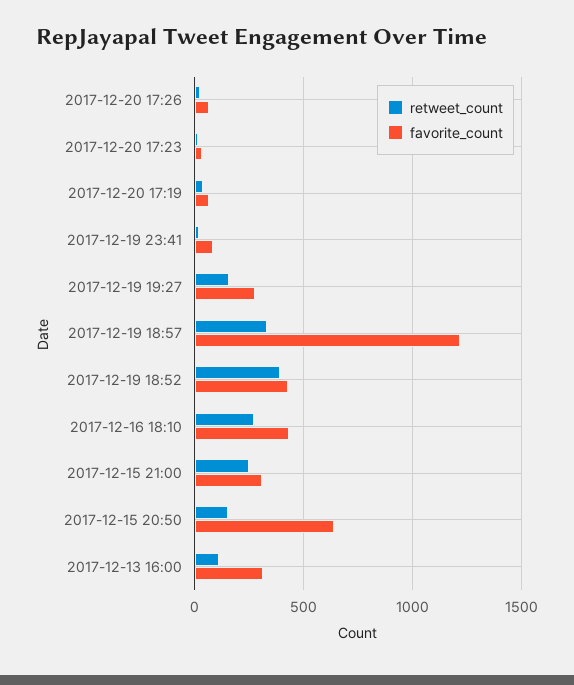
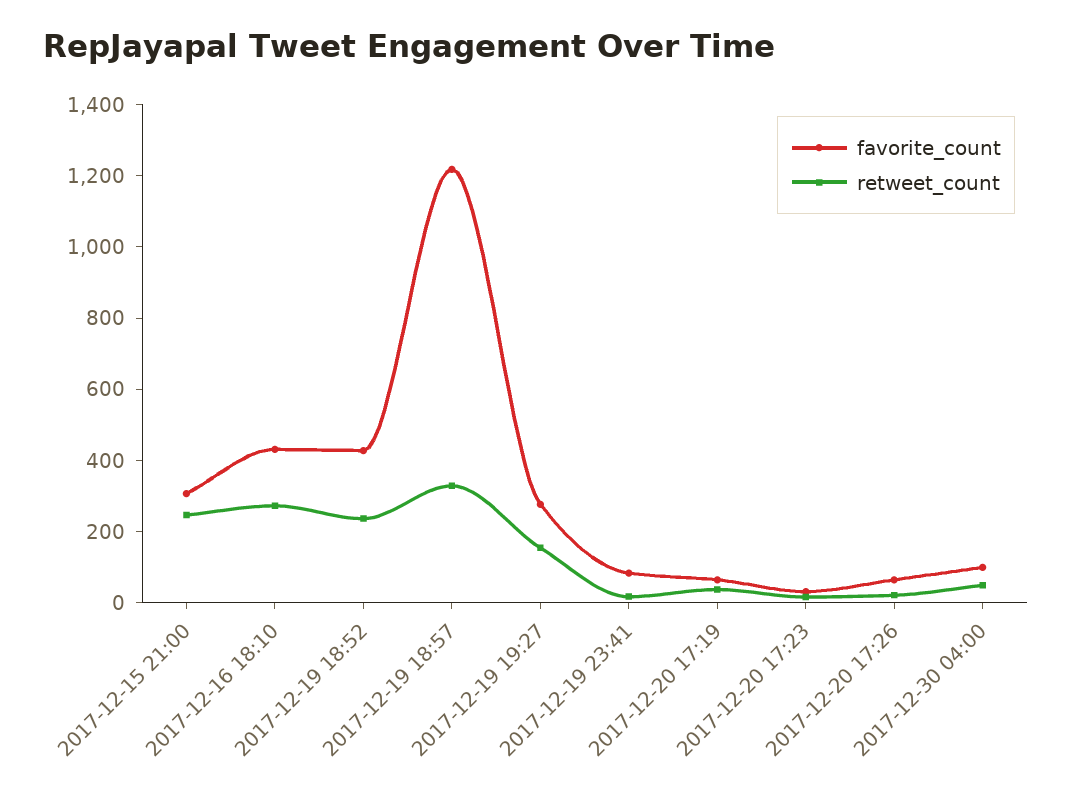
retweet_count, 2017-12-19 18:52: 400 -> 250
retweet_count, 2017-12-15 20:50: 150 -> none
favorite_count, 2017-12-15 20:50: 650 -> none
retweet_count, 2017-12-13 16:00: 100 -> none
favorite_count, 2017-12-13 16:00: 300 -> none
favorite_count, 2017-12-30 04:00: none -> 100
retweet_count, 2017-12-30 04:00: none -> 50

